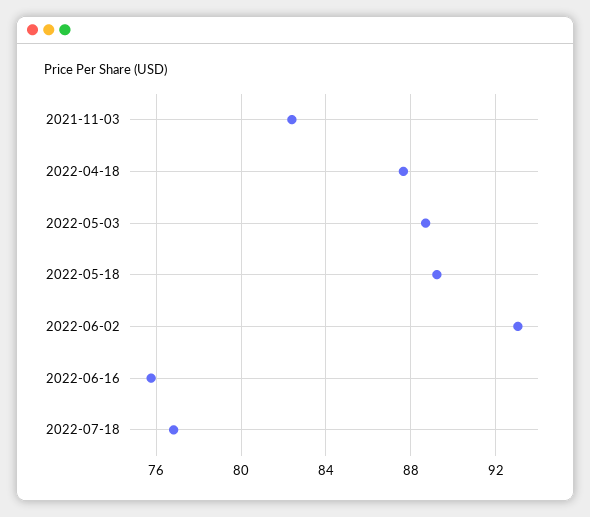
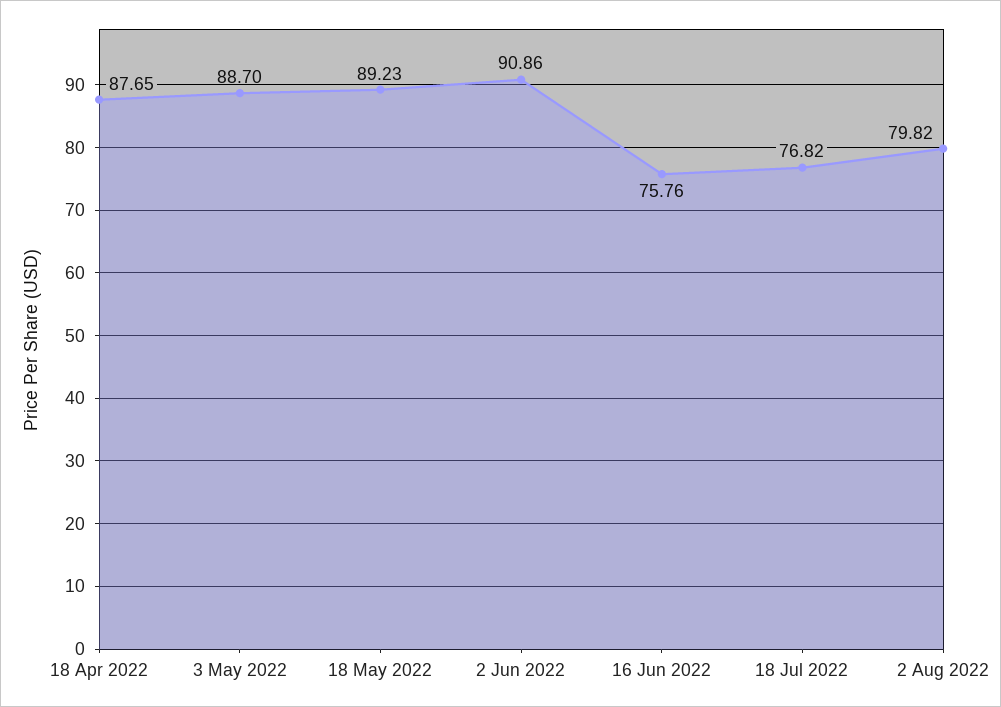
2021-11-03: 82.5 -> none
2022-06-02: 93 -> 90.86
2 Aug 2022: none -> 79.82

